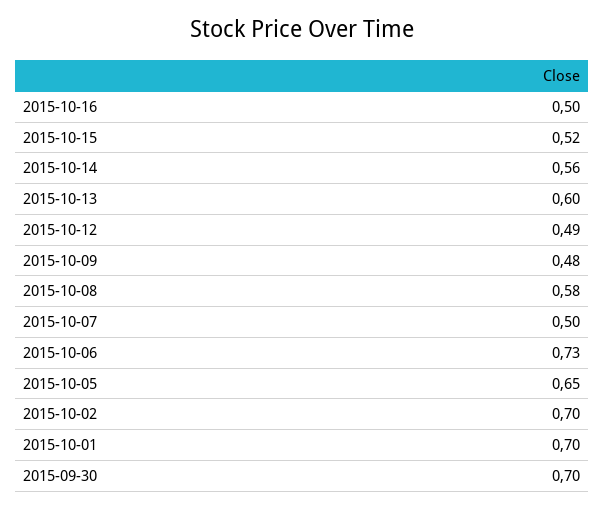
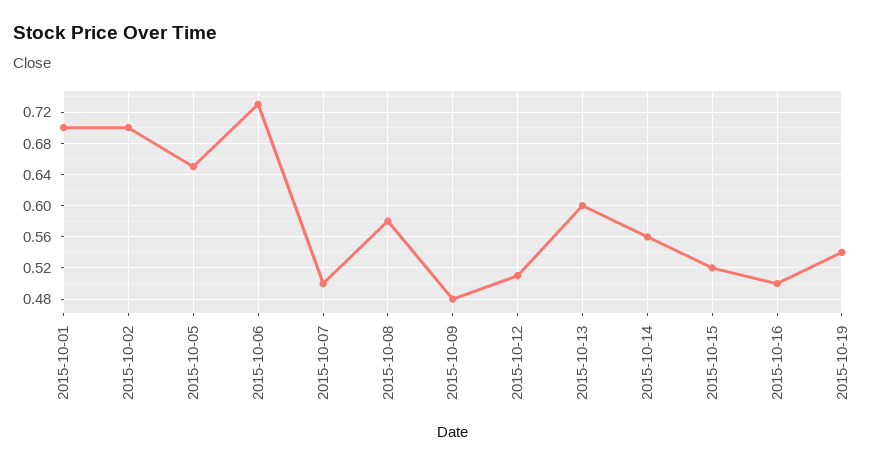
2015-10-12: 0.49 -> 0.51
2015-09-30: 0.7 -> none
2015-10-19: none -> 0.54

